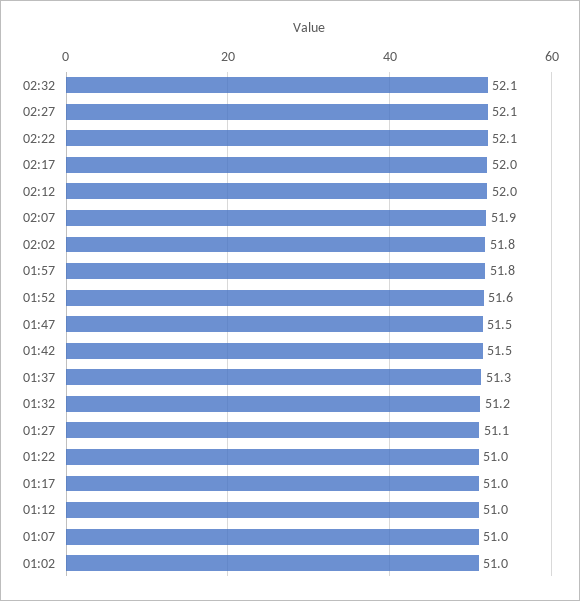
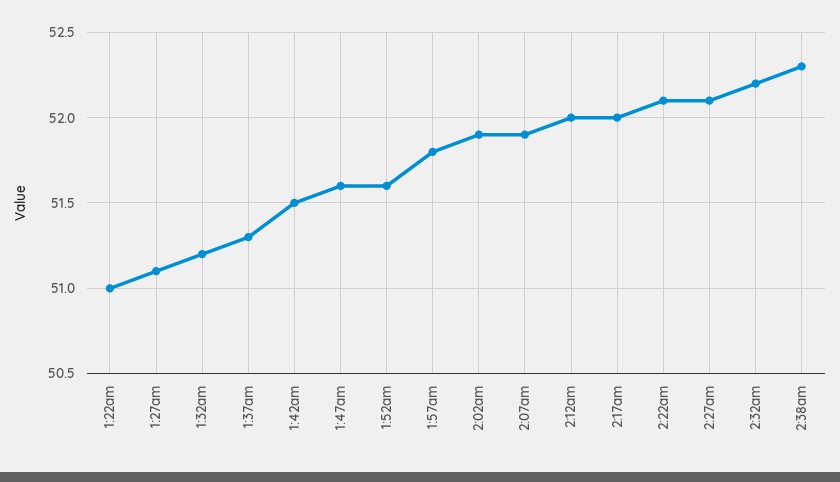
02:32: 52.1 -> 52.2
02:02: 51.8 -> 51.9
01:47: 51.5 -> 51.6
01:17: 51 -> none
01:12: 51 -> none
01:07: 51 -> none
01:02: 51 -> none
2:38am: none -> 52.3

